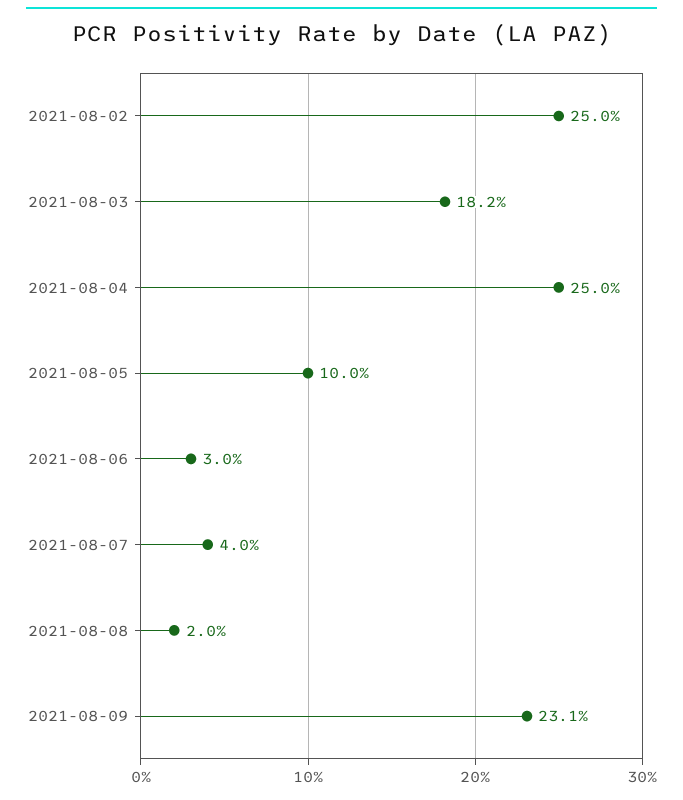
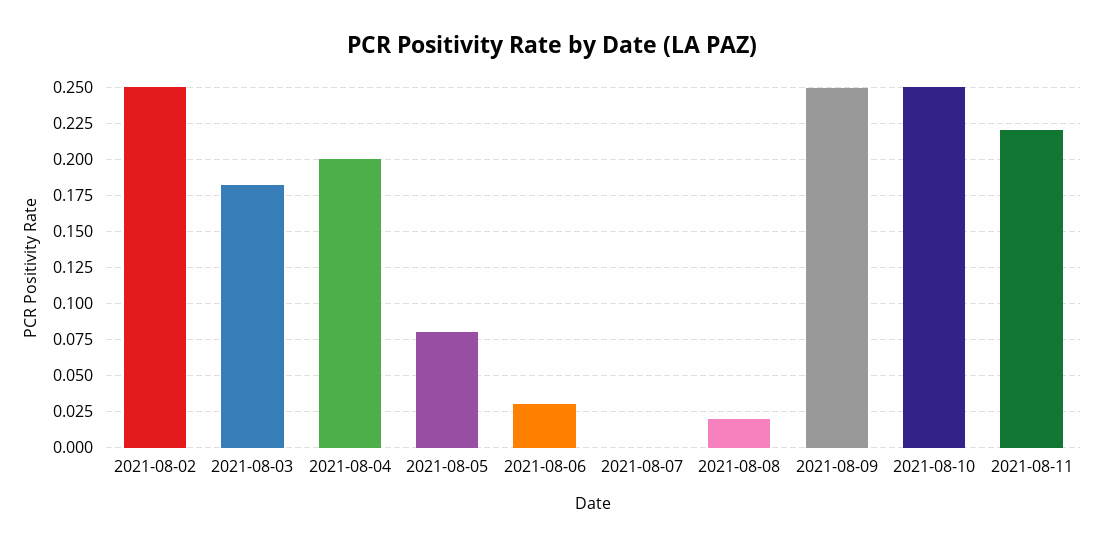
2021-08-04: 0.25 -> 0.2
2021-08-05: 0.1 -> 0.08
2021-08-07: 0.04 -> 0
2021-08-09: 0.231 -> 0.25
2021-08-10: none -> 0.25
2021-08-11: none -> 0.22

